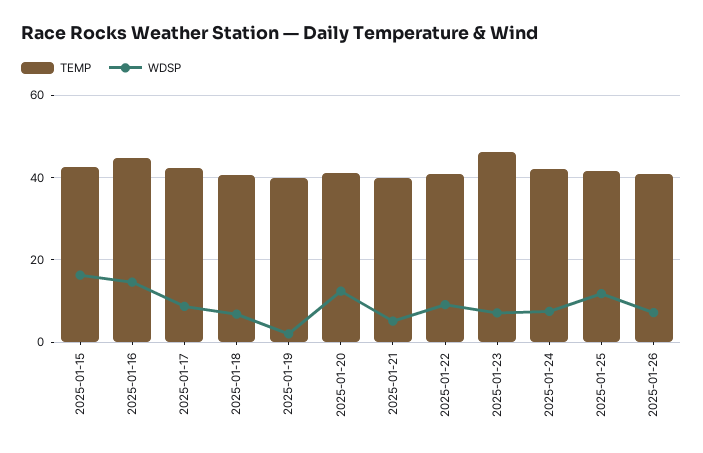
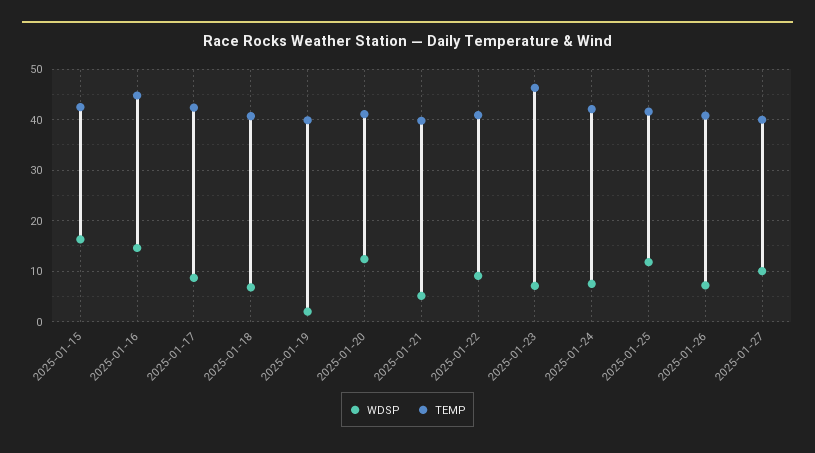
WDSP, 2025-01-27: none -> 10
TEMP, 2025-01-27: none -> 40

